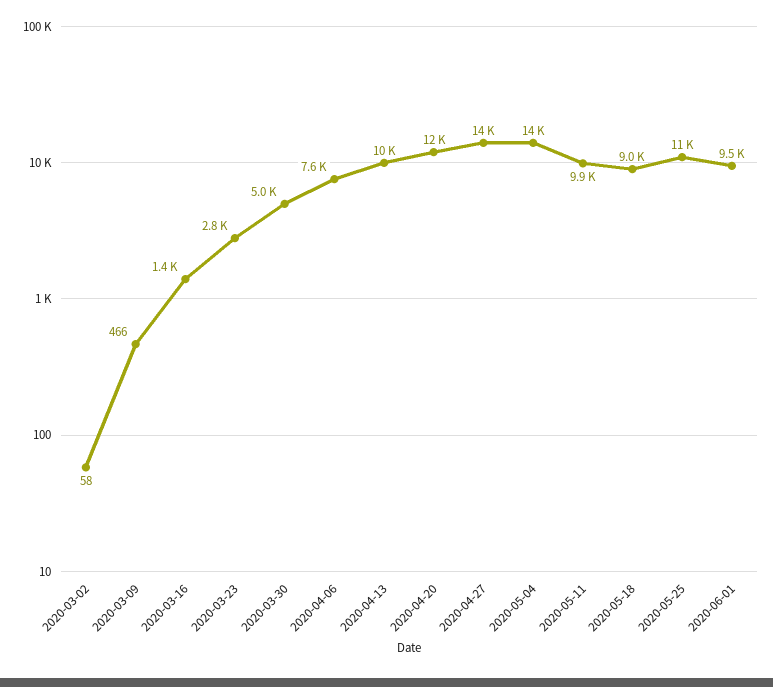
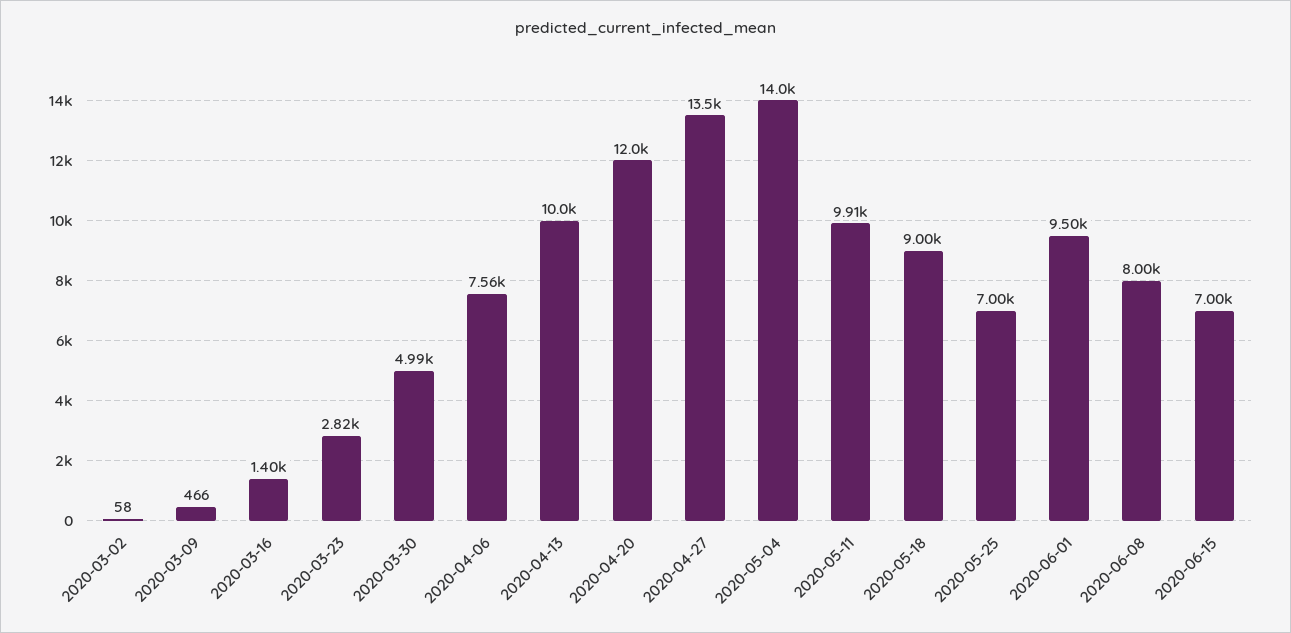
2020-05-25: 11000 -> 7000
2020-06-08: none -> 8000
2020-06-15: none -> 7000

